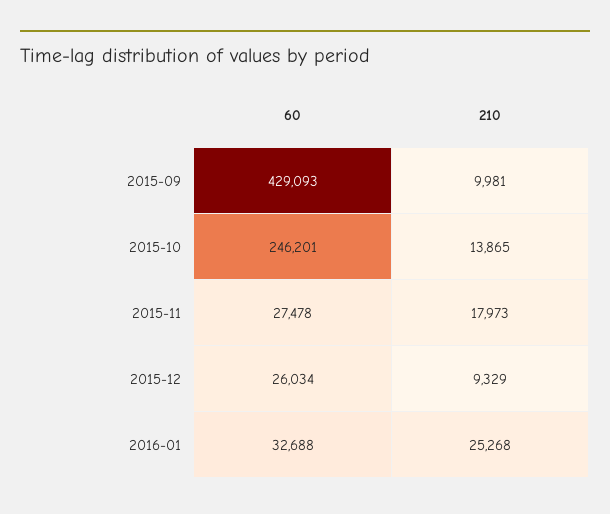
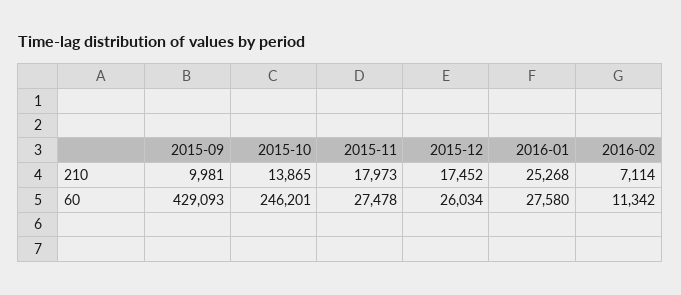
210, 2015-12: 9329 -> 17452
60, 2016-01: 32688 -> 27580
210, 2016-02: none -> 7114
60, 2016-02: none -> 11342

